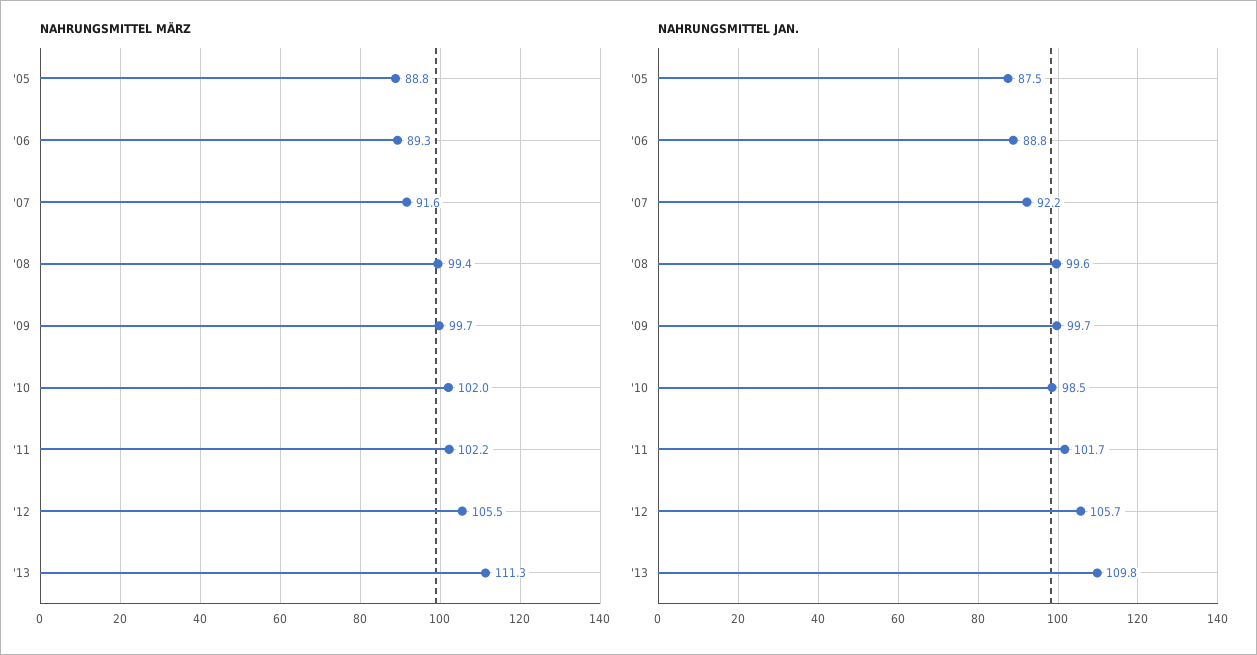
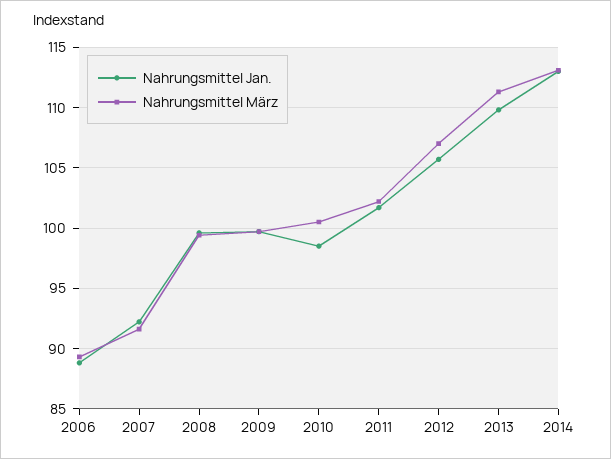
NAHRUNGSMITTEL MÄRZ, '05: 88.8 -> none
NAHRUNGSMITTEL MÄRZ, '10: 102 -> 100.5
NAHRUNGSMITTEL MÄRZ, '12: 105.5 -> 107
NAHRUNGSMITTEL JAN., '05: 87.5 -> none
NAHRUNGSMITTEL JAN., 2014: none -> 113
NAHRUNGSMITTEL MÄRZ, 2014: none -> 113

